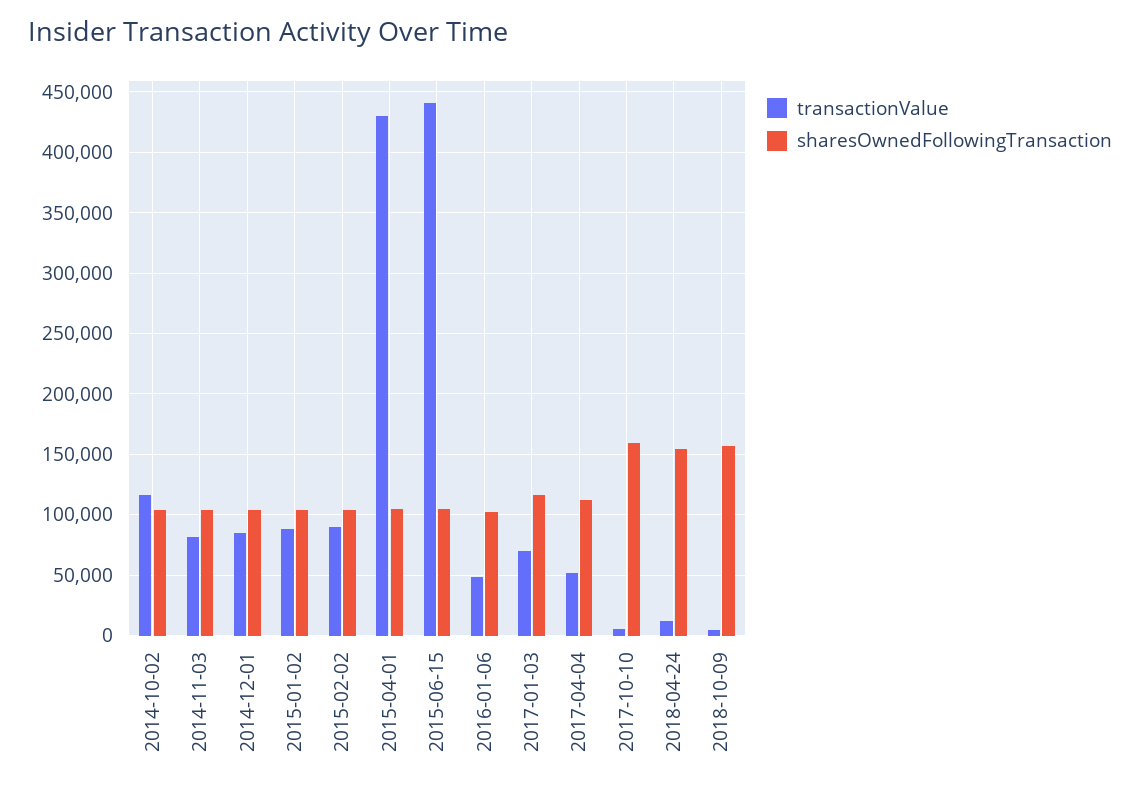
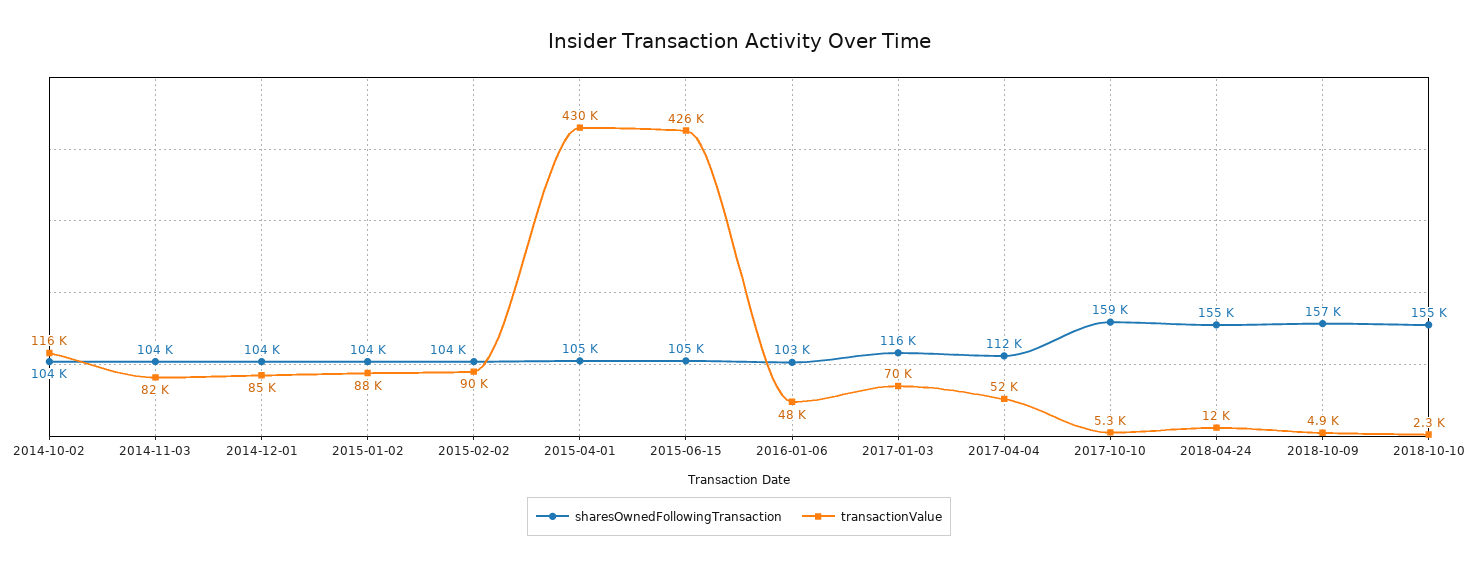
transactionValue, 2015-06-15: 440000 -> 426000
sharesOwnedFollowingTransaction, 2018-10-10: none -> 155000
transactionValue, 2018-10-10: none -> 2300

